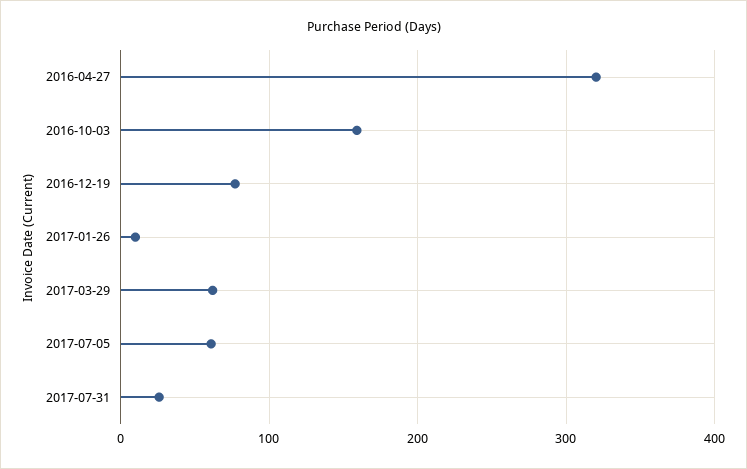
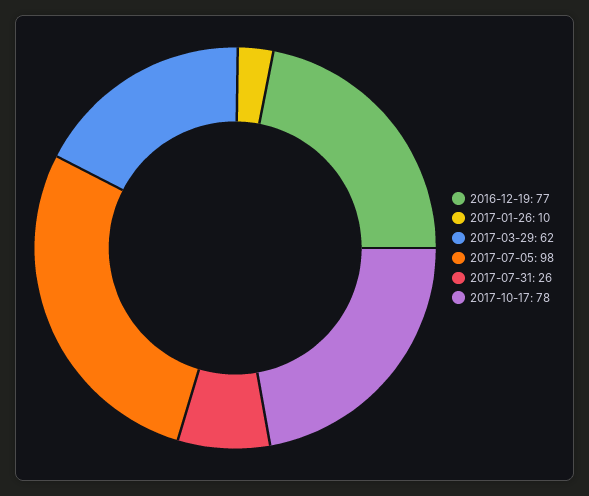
2016-04-27: 320 -> none
2016-10-03: 160 -> none
2017-07-05: 60 -> 98
2017-10-17: none -> 78

